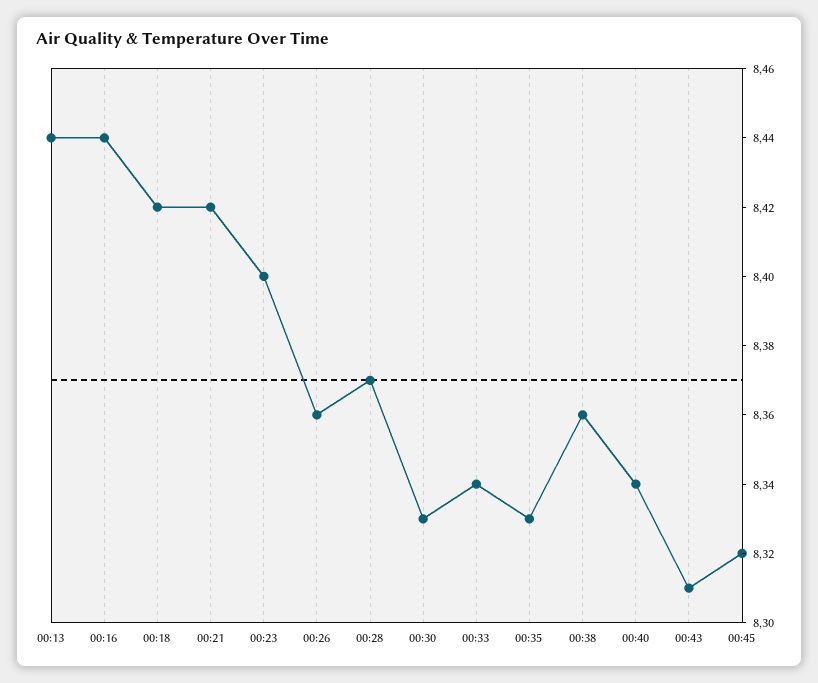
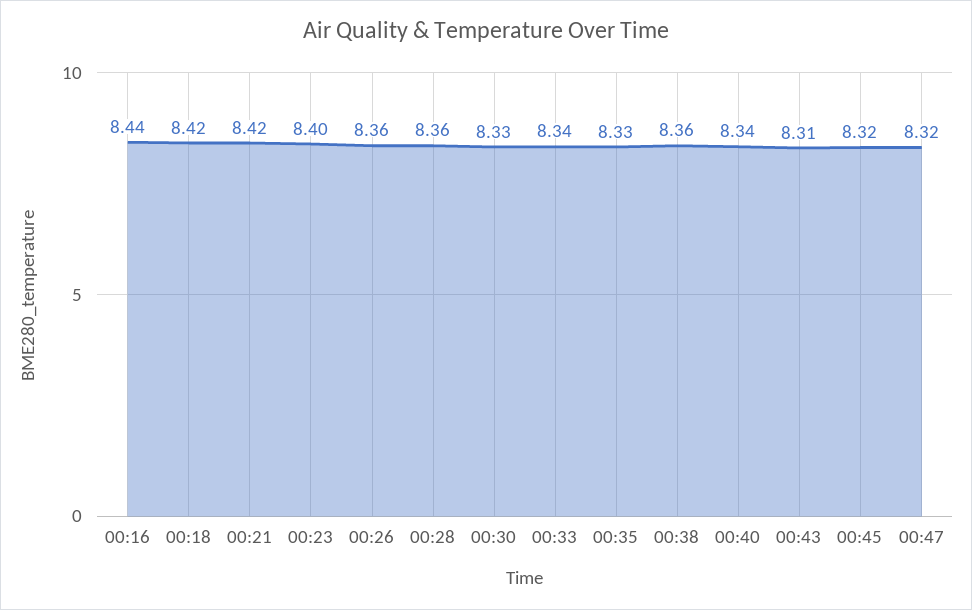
00:13: 8.44 -> none
00:28: 8.37 -> 8.36
00:47: none -> 8.32

